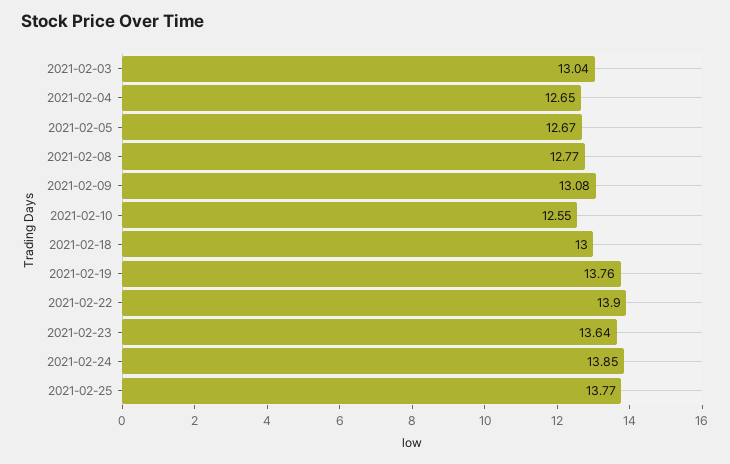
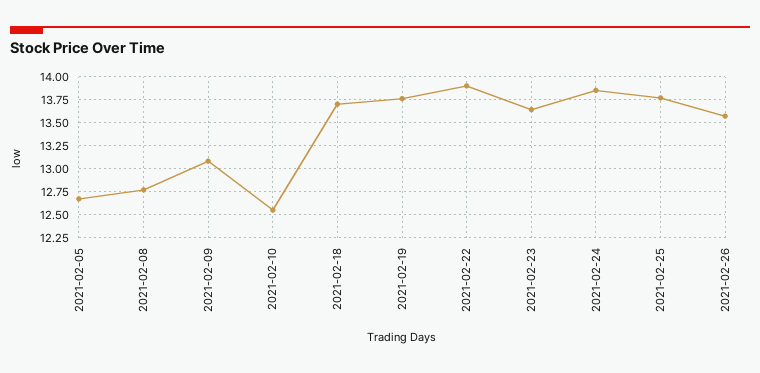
2021-02-03: 13.04 -> none
2021-02-04: 12.65 -> none
2021-02-18: 13 -> 13.75
2021-02-26: none -> 13.5

